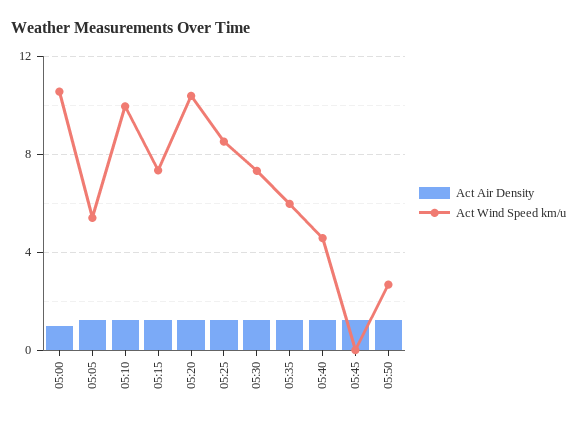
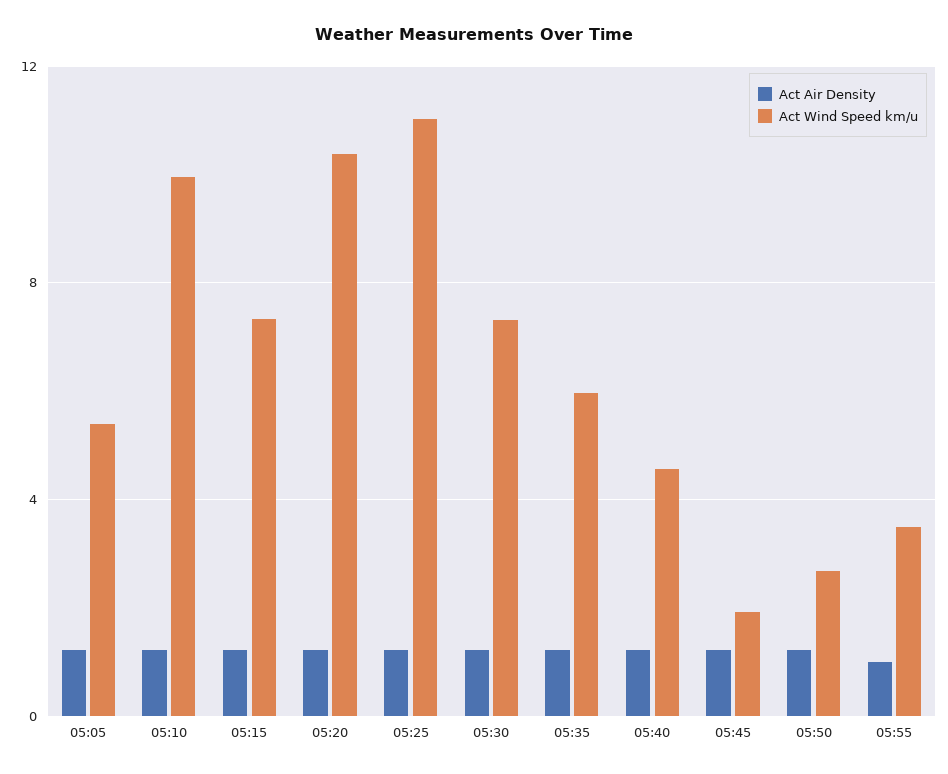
Act Air Density, 05:00: 1 -> none
Act Wind Speed km/u, 05:00: 10.5 -> none
Act Wind Speed km/u, 05:25: 8.5 -> 11
Act Wind Speed km/u, 05:45: 0 -> 2
Act Air Density, 05:55: none -> 1
Act Wind Speed km/u, 05:55: none -> 3.5

